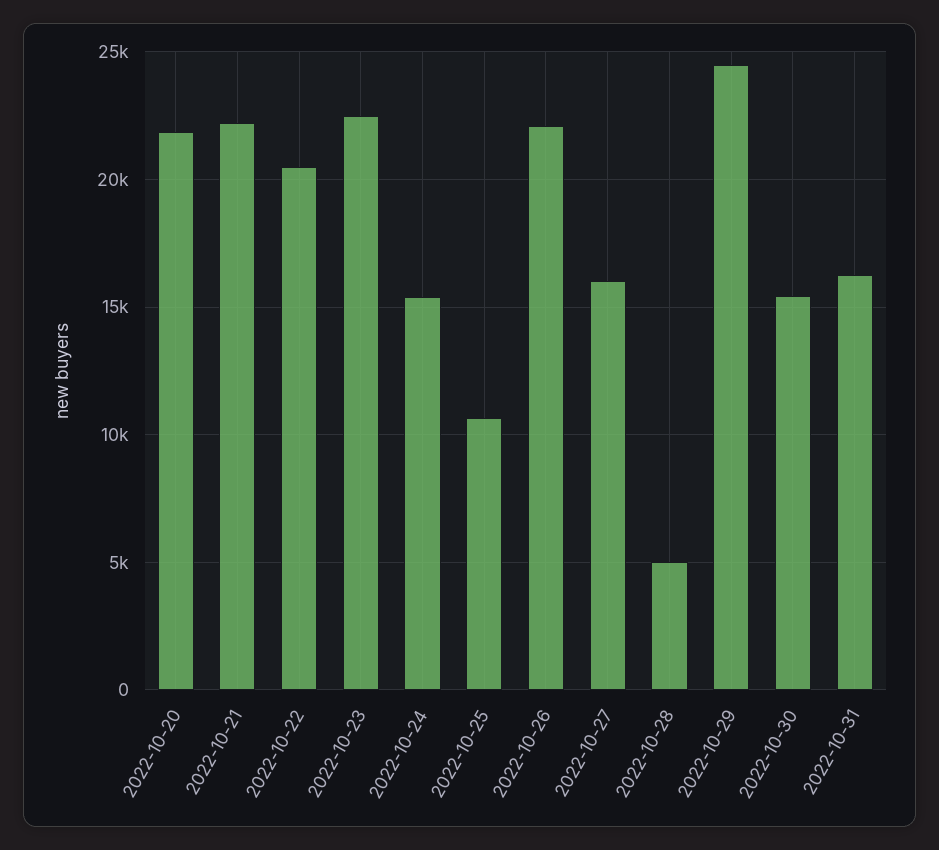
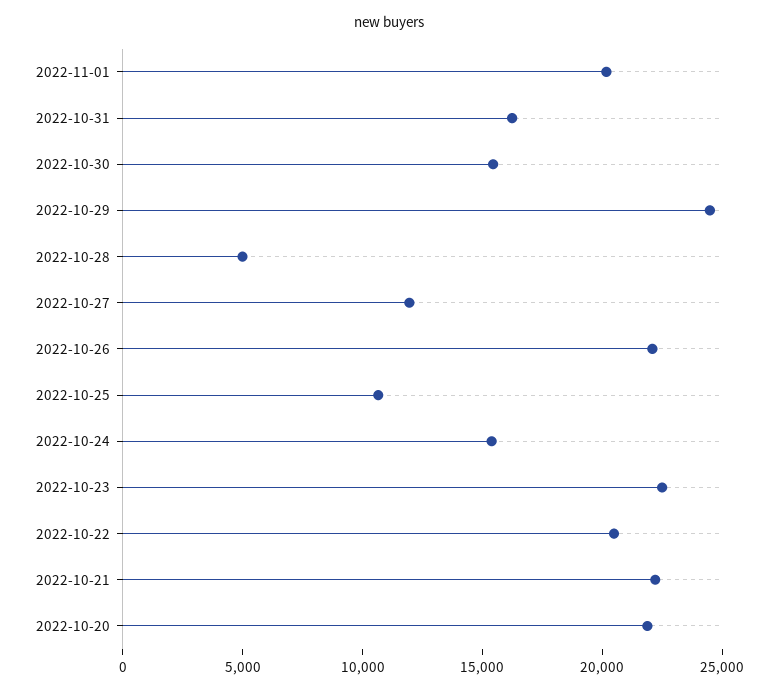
2022-10-27: 16000 -> 12000
2022-11-01: none -> 20000

